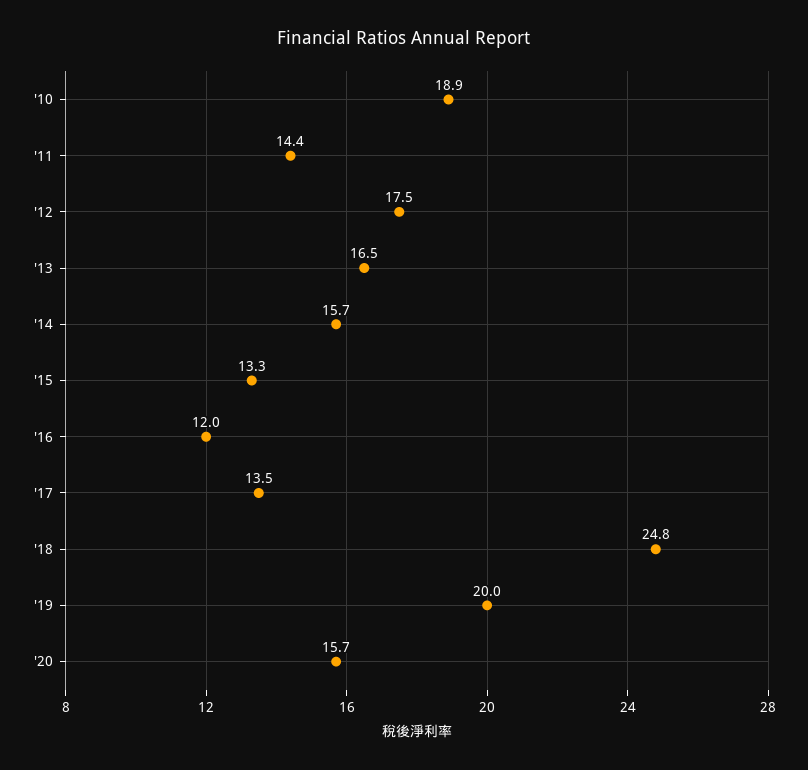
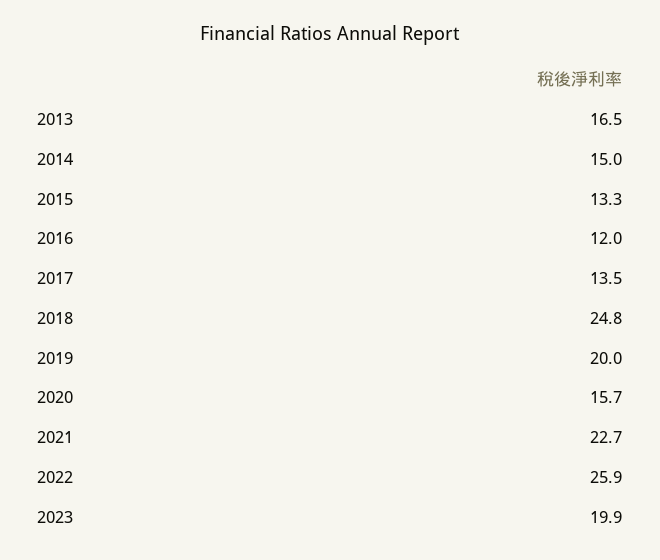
'10: 18.9 -> none
'11: 14.4 -> none
'12: 17.5 -> none
'14: 15.7 -> 15
2021: none -> 22.7
2022: none -> 25.9
2023: none -> 19.9

